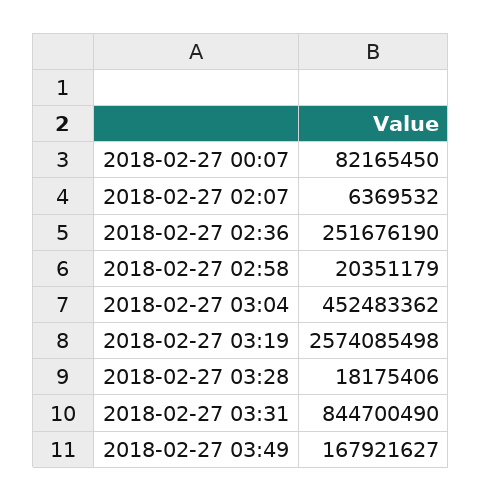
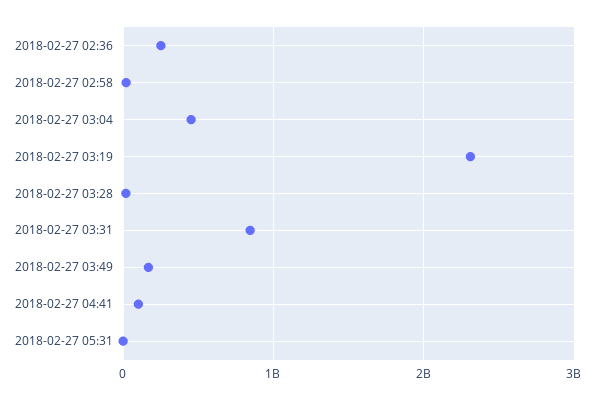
2018-02-27 00:07: 82165450 -> none
2018-02-27 02:07: 6369532 -> none
2018-02-27 03:19: 2574085498 -> 2300000000
2018-02-27 04:41: none -> 100000000
2018-02-27 05:31: none -> 0

